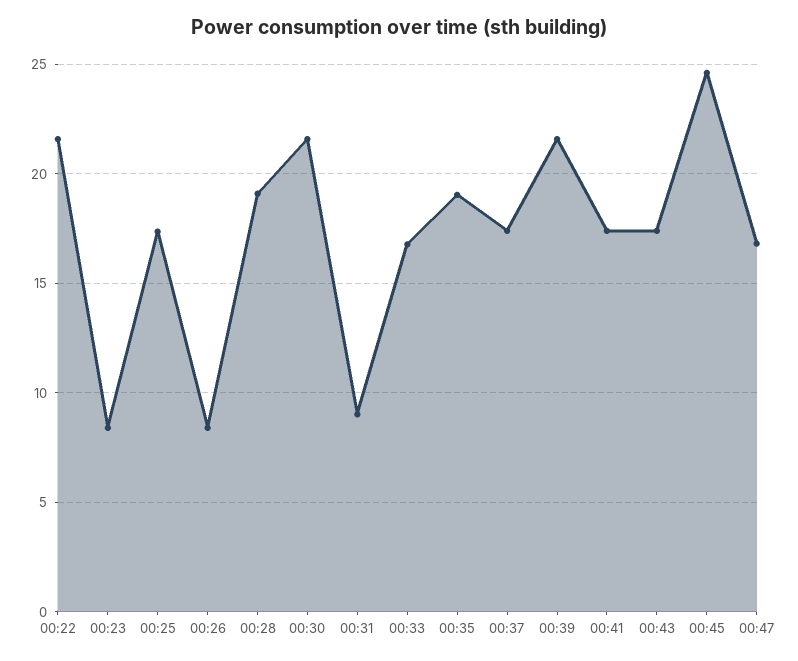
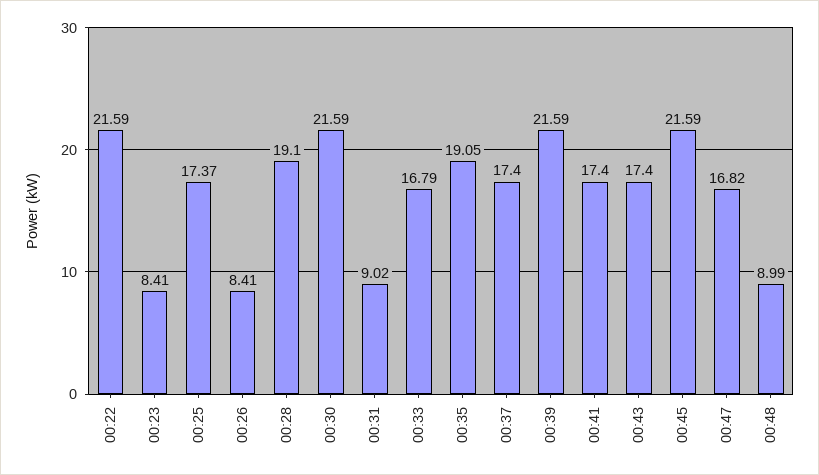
00:45: 24.5 -> 21.59
00:48: none -> 8.99

